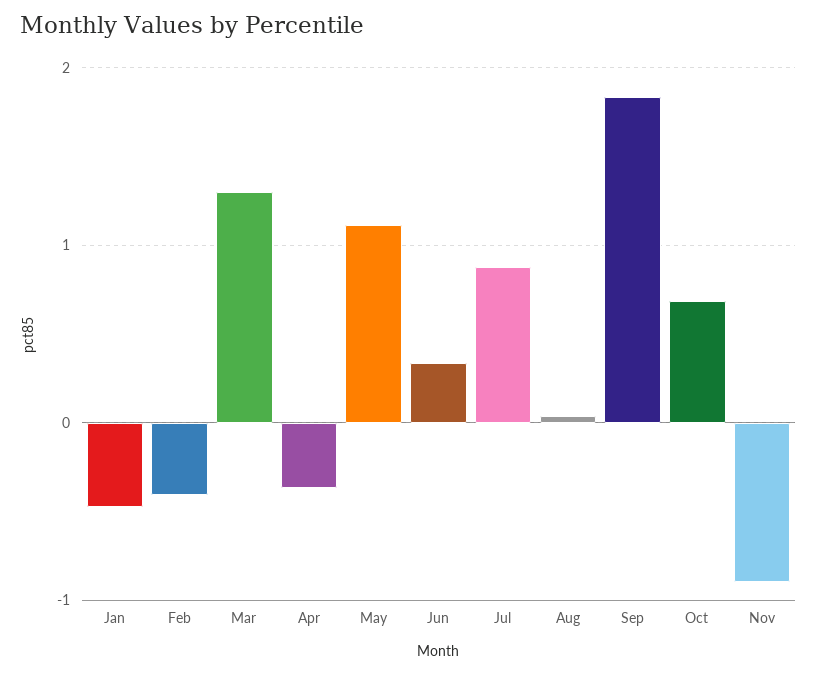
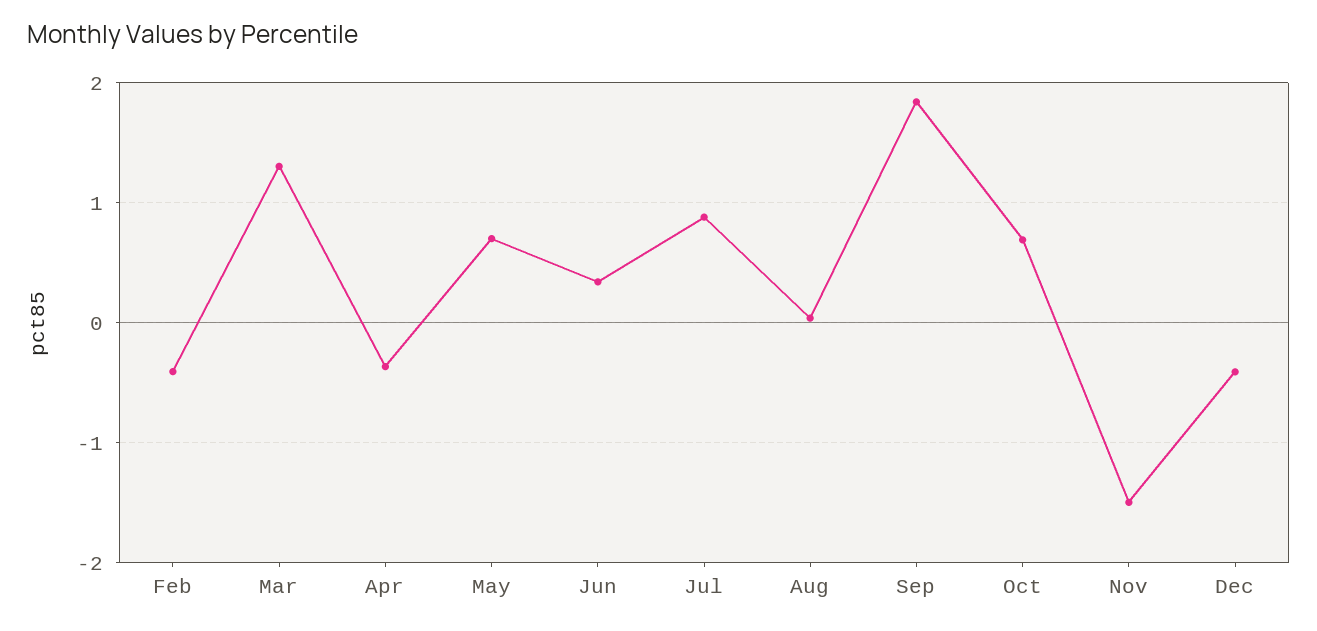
Jan: -0.5 -> none
May: 1.1 -> 0.7
Nov: -0.9 -> -1.5
Dec: none -> -0.4

